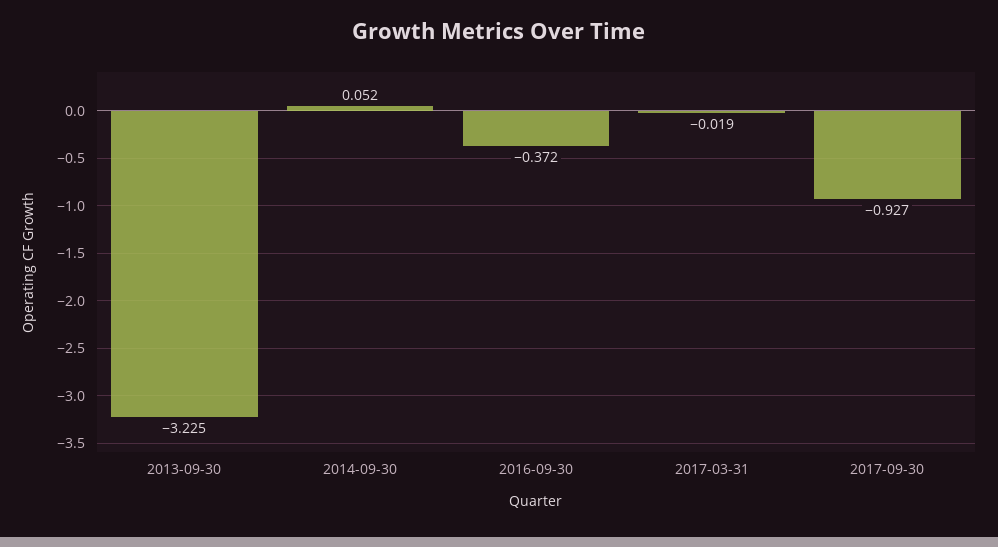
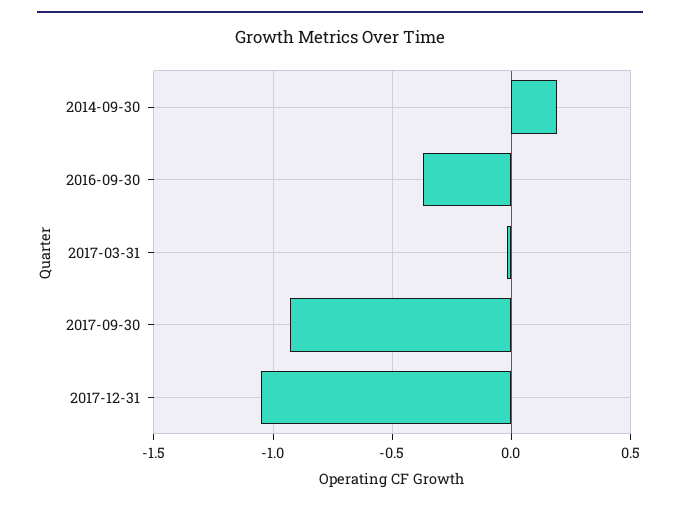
2013-09-30: -3.225 -> none
2014-09-30: 0.052 -> 0.2
2017-12-31: none -> -1.05

